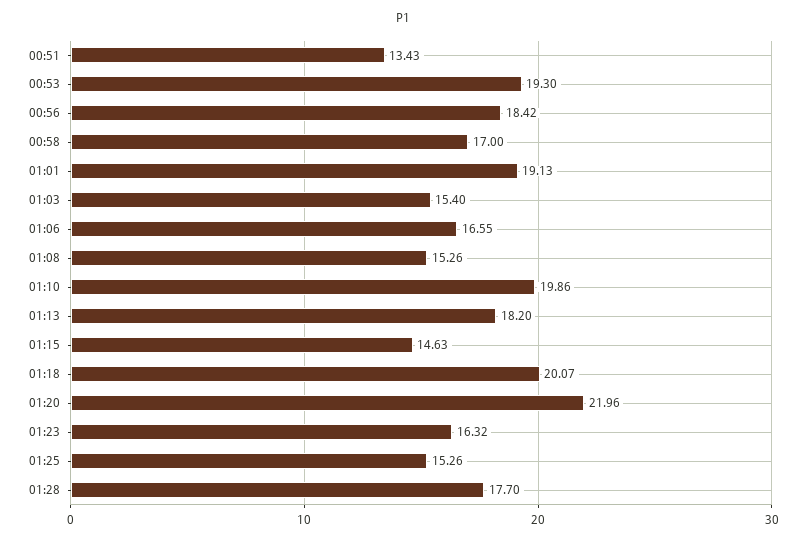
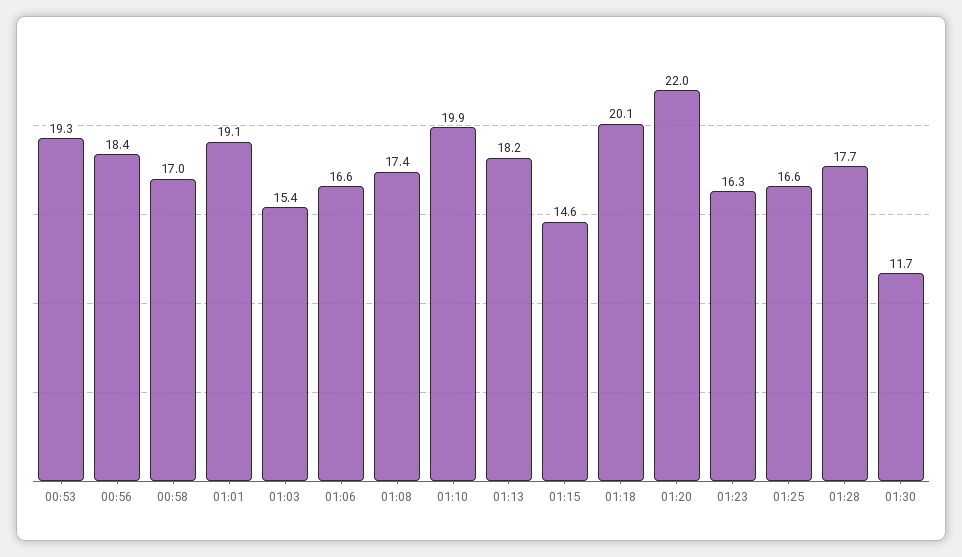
00:51: 13.43 -> none
01:08: 15.26 -> 17.4
01:25: 15.26 -> 16.6
01:30: none -> 11.7

